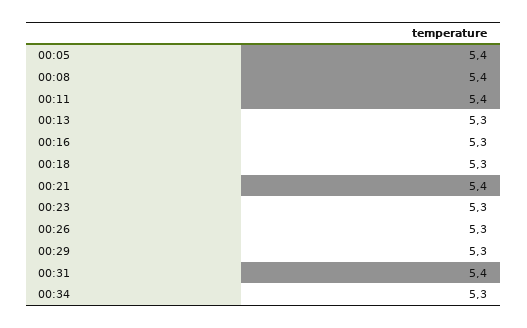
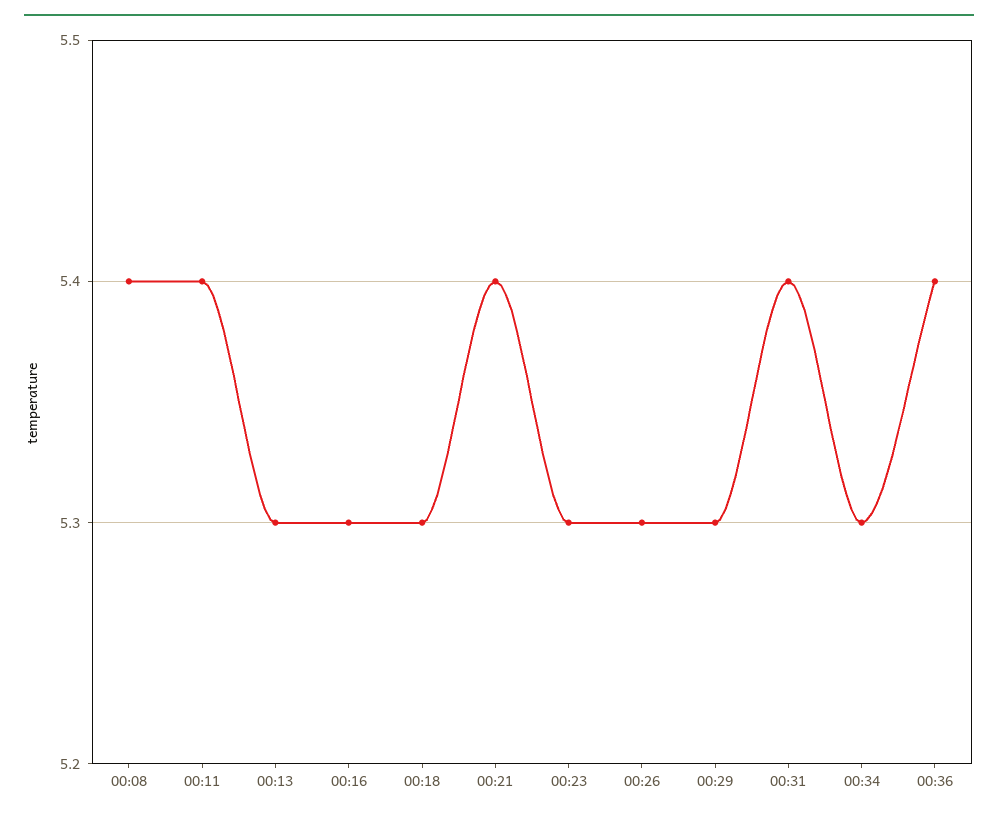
00:05: 5.4 -> none
00:36: none -> 5.4

